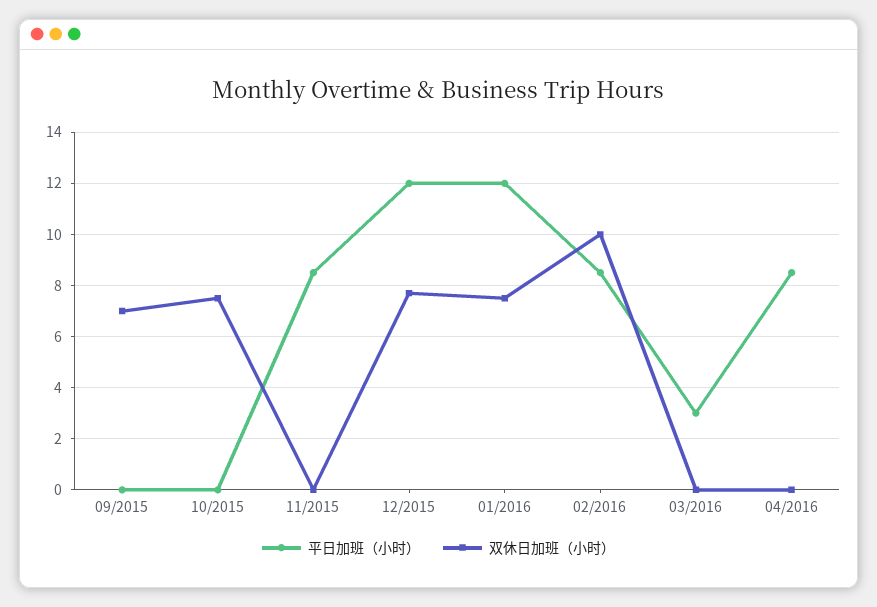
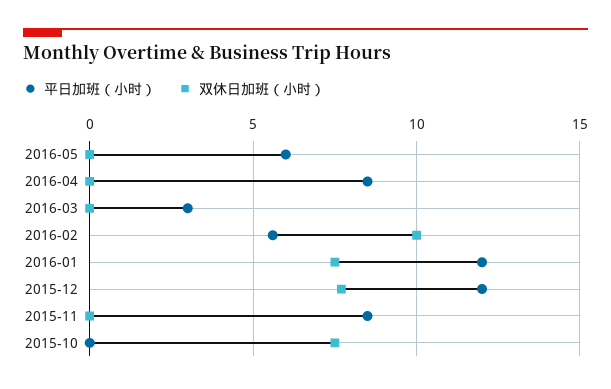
平日加班（小时）, 09/2015: 0 -> none
双休日加班（小时）, 09/2015: 7 -> none
平日加班（小时）, 02/2016: 8.5 -> 5.5
平日加班（小时）, 2016-05: none -> 6
双休日加班（小时）, 2016-05: none -> 0

